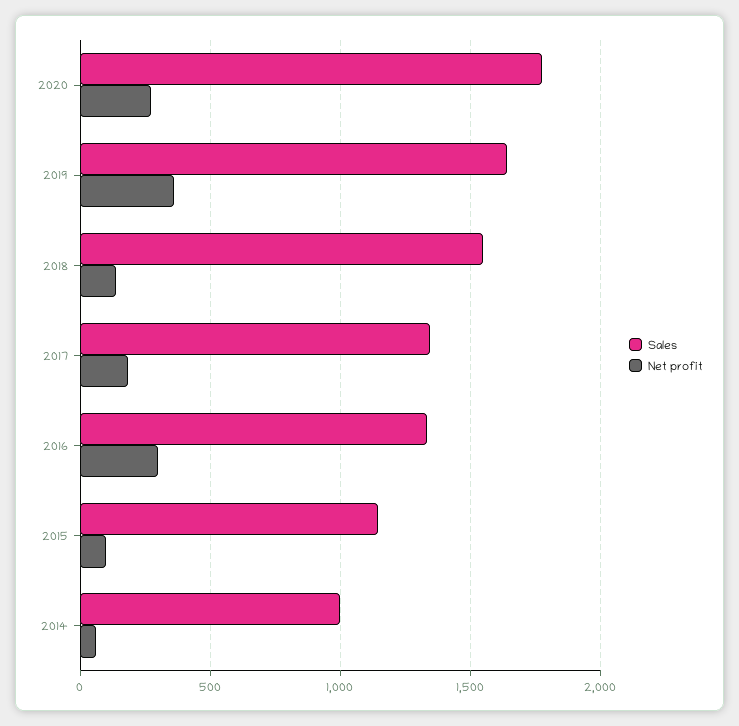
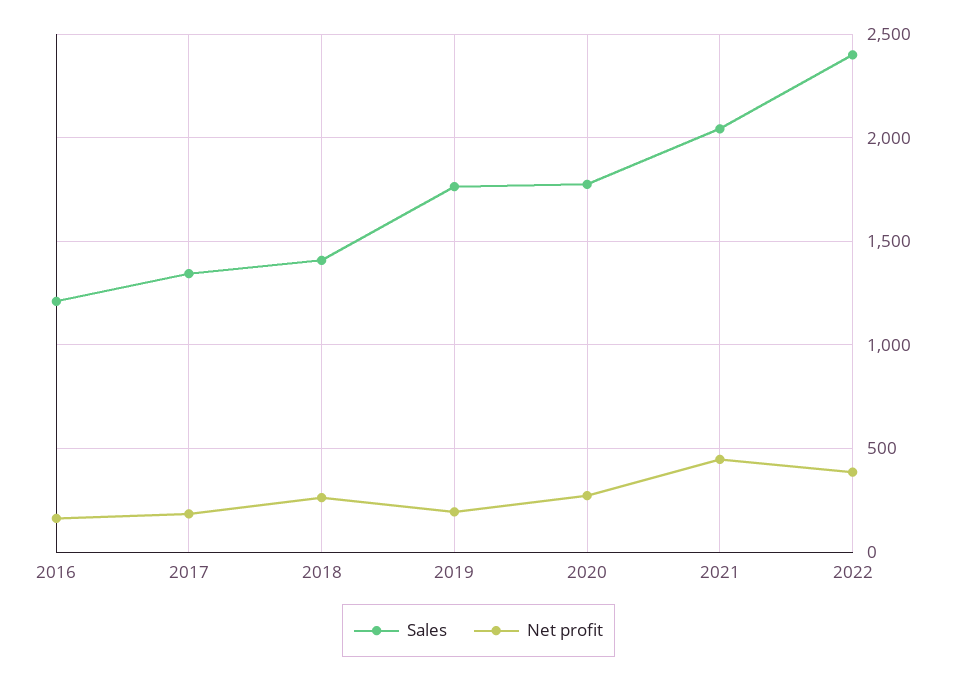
Sales, 2019: 1650 -> 1750
Net profit, 2019: 350 -> 200
Sales, 2018: 1550 -> 1400
Net profit, 2018: 150 -> 250
Sales, 2016: 1350 -> 1200
Net profit, 2016: 300 -> 150
Sales, 2015: 1150 -> none
Net profit, 2015: 100 -> none
Sales, 2014: 1000 -> none
Net profit, 2014: 50 -> none
Sales, 2021: none -> 2050
Net profit, 2021: none -> 450
Sales, 2022: none -> 2400
Net profit, 2022: none -> 400

